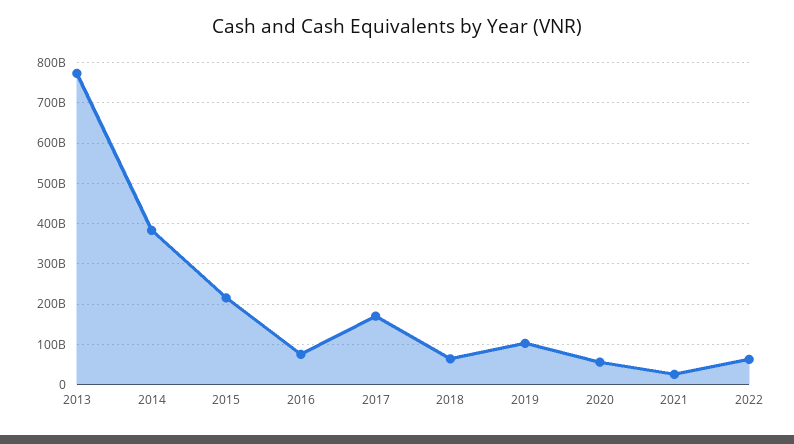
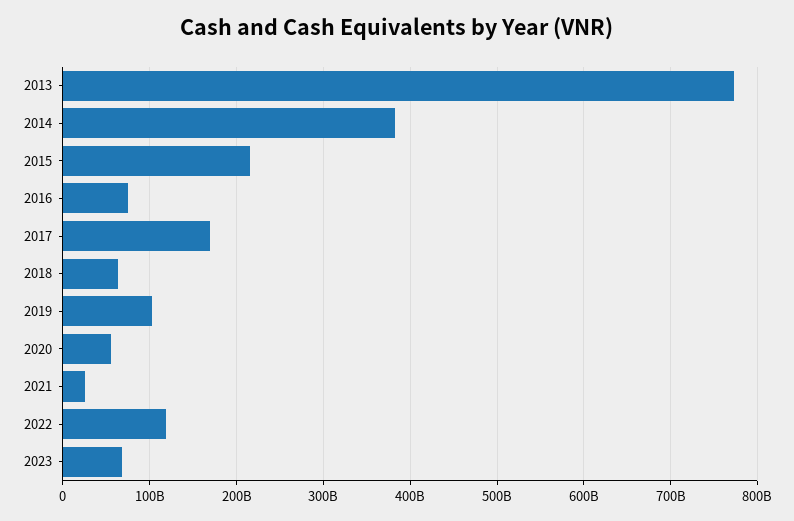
2022: 60000000000 -> 120000000000
2023: none -> 70000000000

